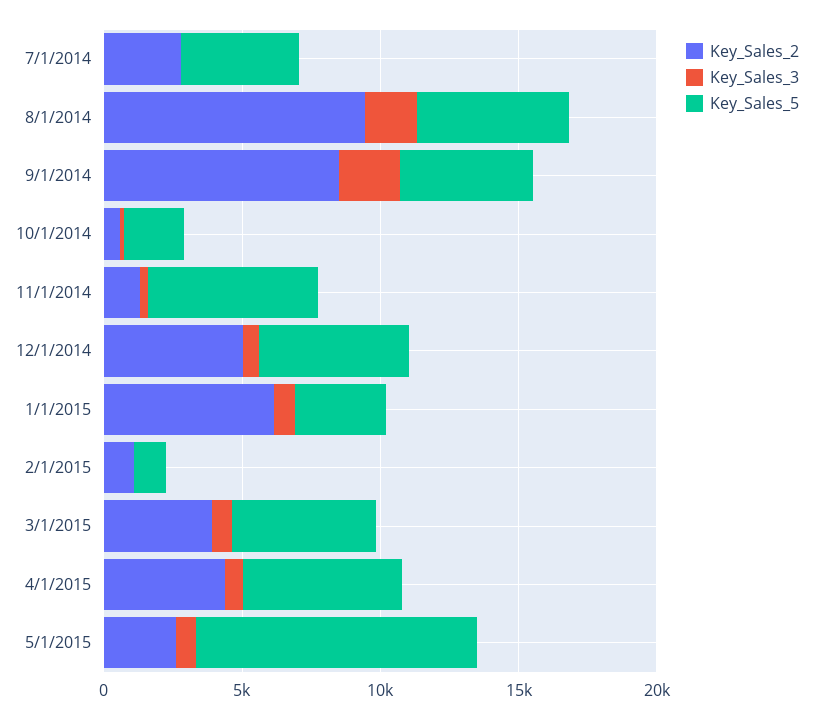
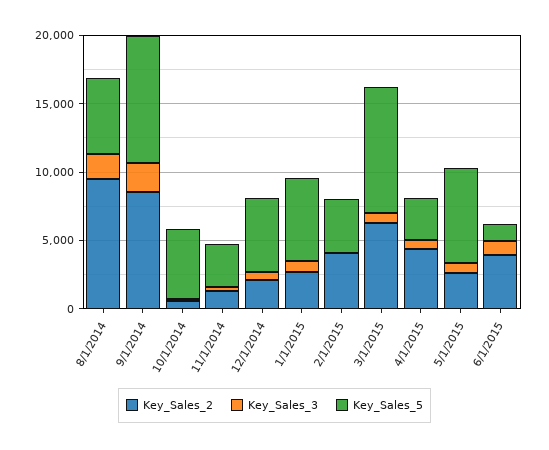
Key_Sales_2, 7/1/2014: 3000 -> none
Key_Sales_3, 7/1/2014: 0 -> none
Key_Sales_5, 7/1/2014: 4000 -> none
Key_Sales_5, 9/1/2014: 5000 -> 9000
Key_Sales_5, 10/1/2014: 2000 -> 5000
Key_Sales_5, 11/1/2014: 6000 -> 3000
Key_Sales_2, 12/1/2014: 5000 -> 2000
Key_Sales_2, 1/1/2015: 6000 -> 3000
Key_Sales_5, 1/1/2015: 3000 -> 6000
Key_Sales_2, 2/1/2015: 1000 -> 4000
Key_Sales_5, 2/1/2015: 1000 -> 4000
Key_Sales_2, 3/1/2015: 4000 -> 6000
Key_Sales_5, 3/1/2015: 5000 -> 9000
Key_Sales_5, 4/1/2015: 6000 -> 3000
Key_Sales_5, 5/1/2015: 10000 -> 7000
Key_Sales_2, 6/1/2015: none -> 4000
Key_Sales_3, 6/1/2015: none -> 1000
Key_Sales_5, 6/1/2015: none -> 1000

